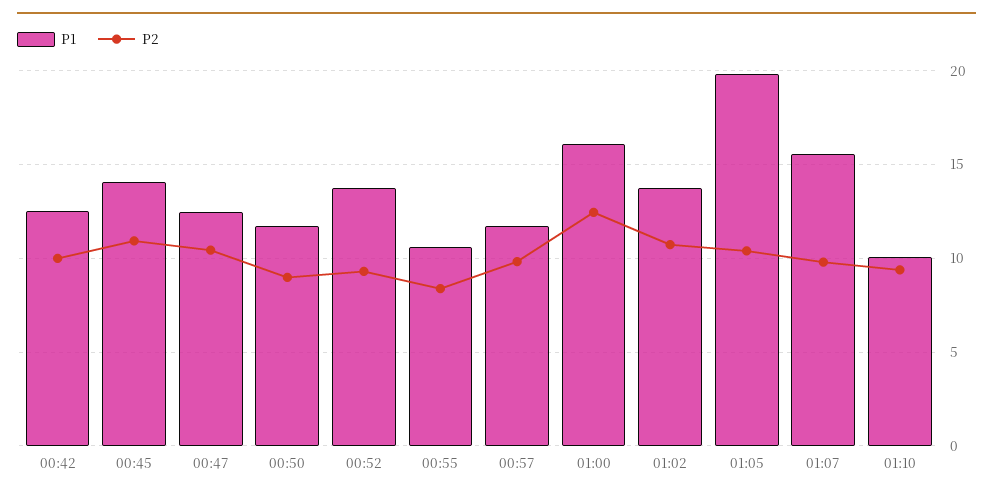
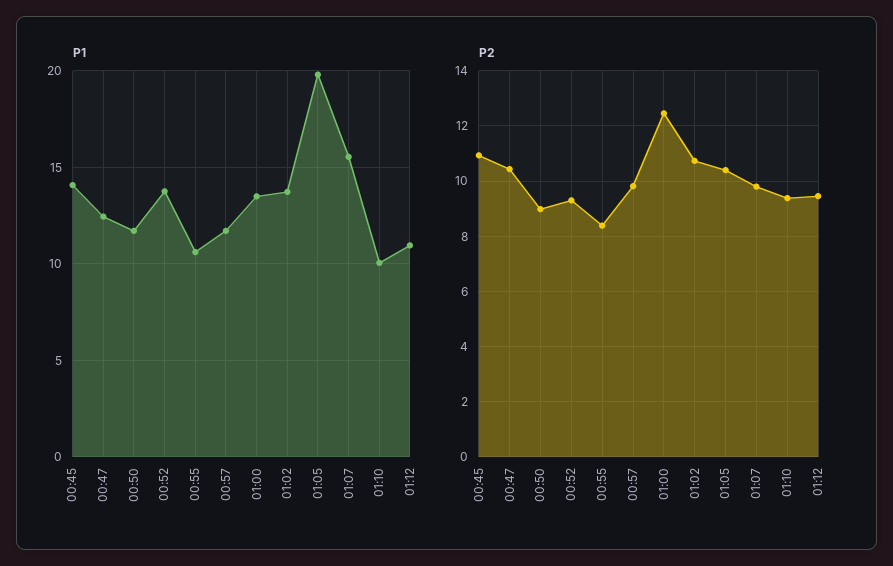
P1, 00:42: 12.5 -> none
P2, 00:42: 10 -> none
P1, 01:00: 16 -> 13.5
P1, 01:12: none -> 11
P2, 01:12: none -> 9.5

